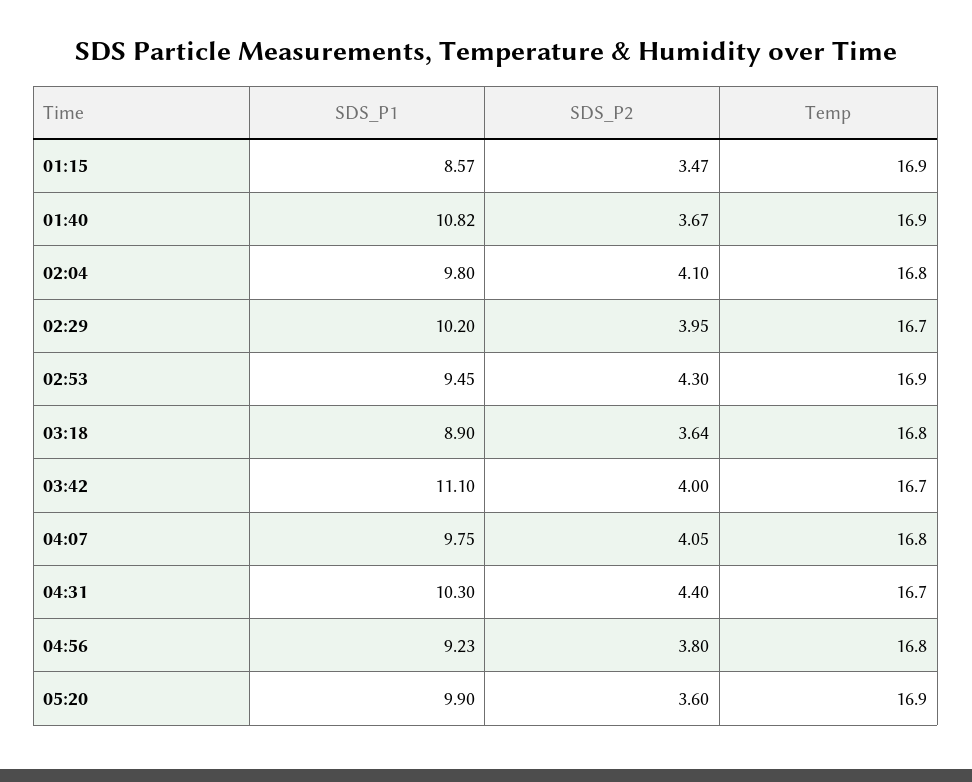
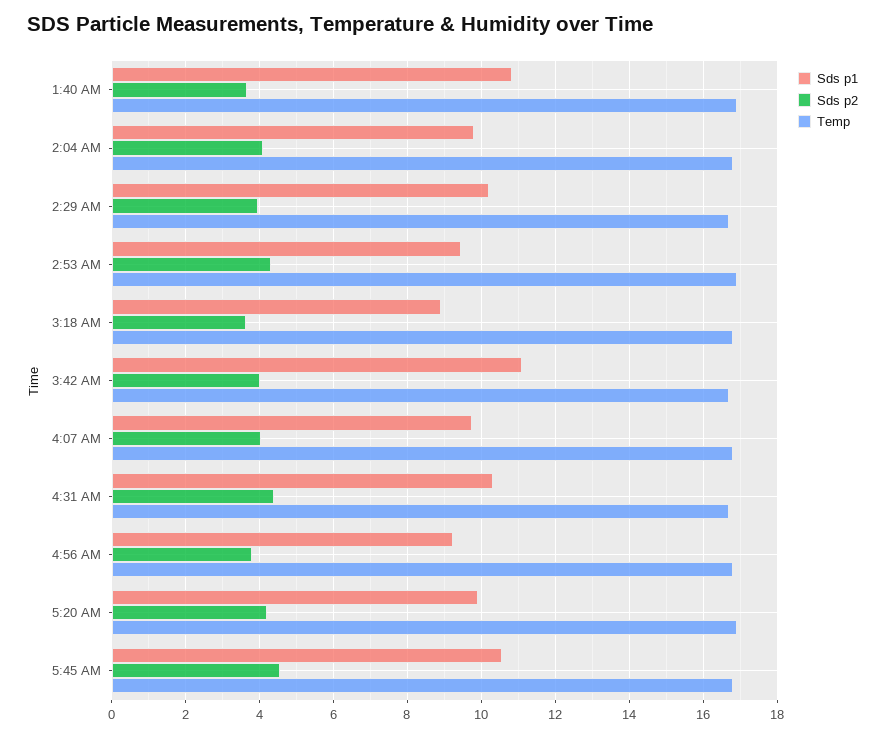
SDS_P1, 01:15: 8.57 -> none
SDS_P2, 01:15: 3.47 -> none
Temp, 01:15: 16.9 -> none
SDS_P2, 05:20: 3.6 -> 4.2
SDS_P1, 5:45 AM: none -> 10.6
SDS_P2, 5:45 AM: none -> 4.6
Temp, 5:45 AM: none -> 16.8

